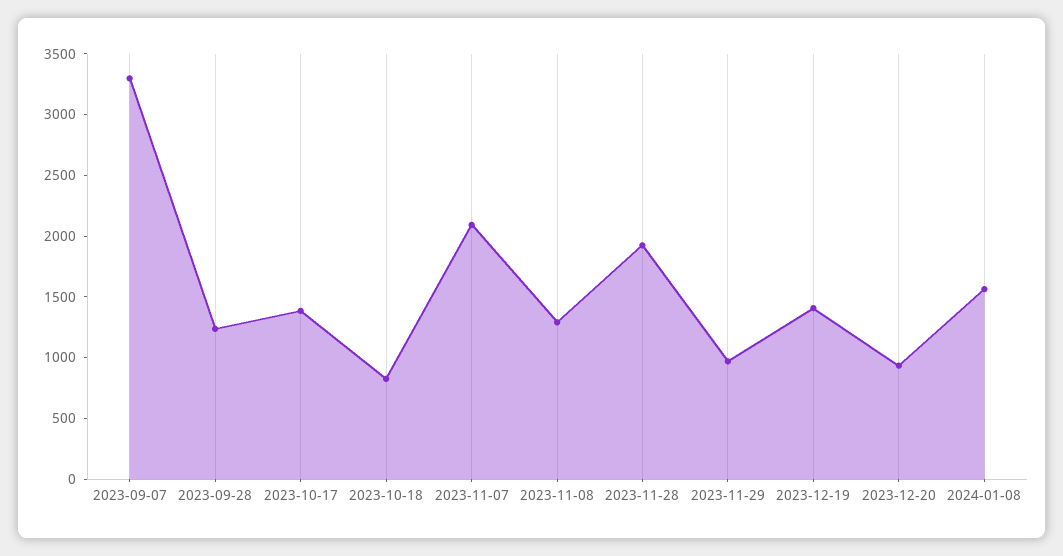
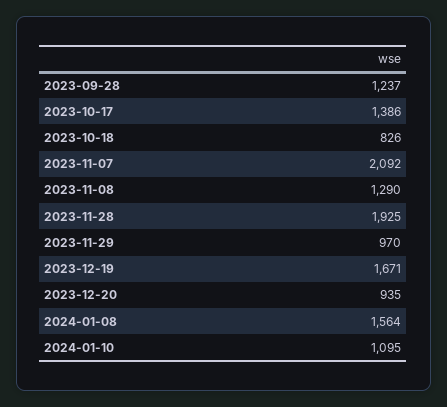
2023-09-07: 3300 -> none
2023-12-19: 1400 -> 1671
2024-01-10: none -> 1095

